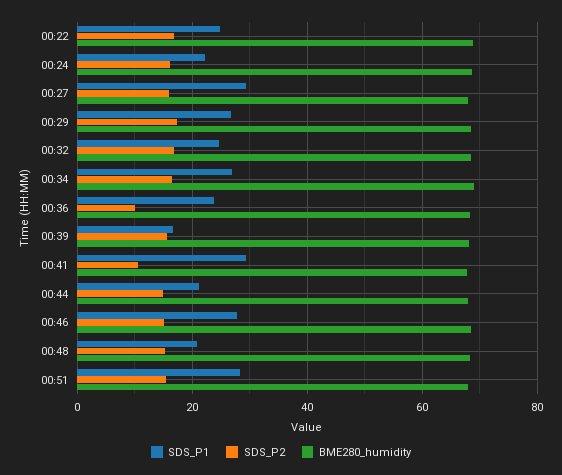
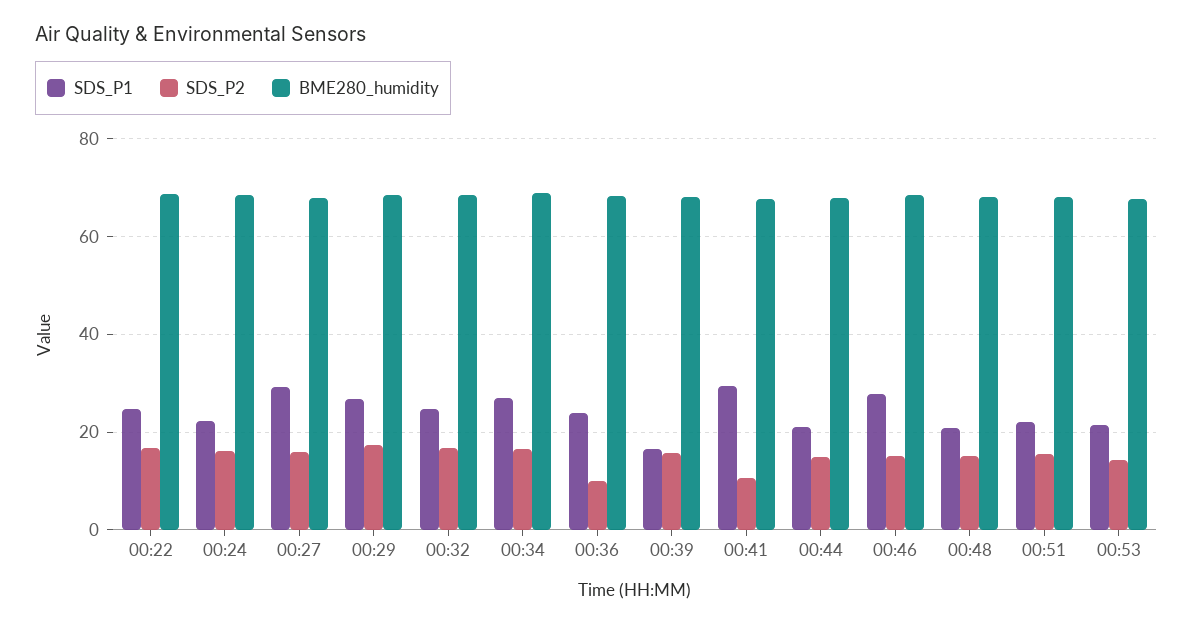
SDS_P1, 00:51: 28 -> 22
SDS_P1, 00:53: none -> 22
SDS_P2, 00:53: none -> 14
BME280_humidity, 00:53: none -> 68

